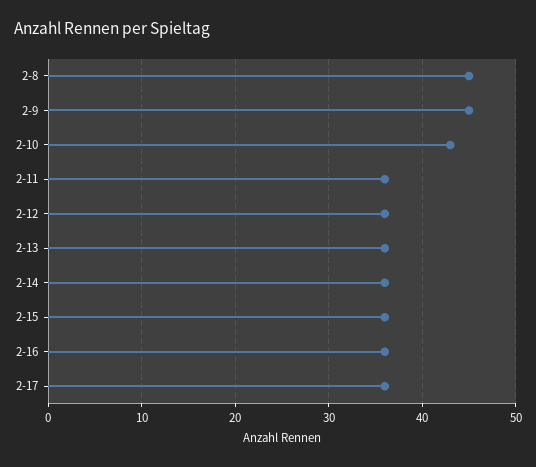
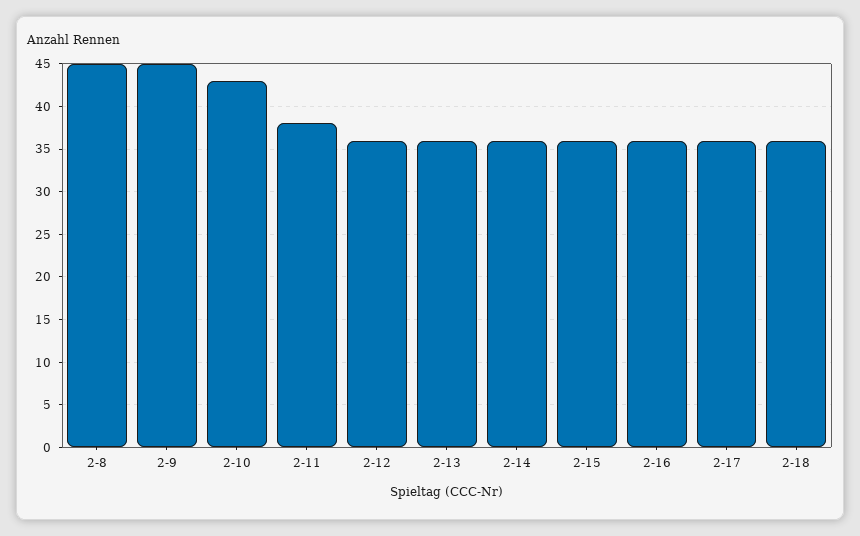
2-11: 36 -> 38
2-18: none -> 36

